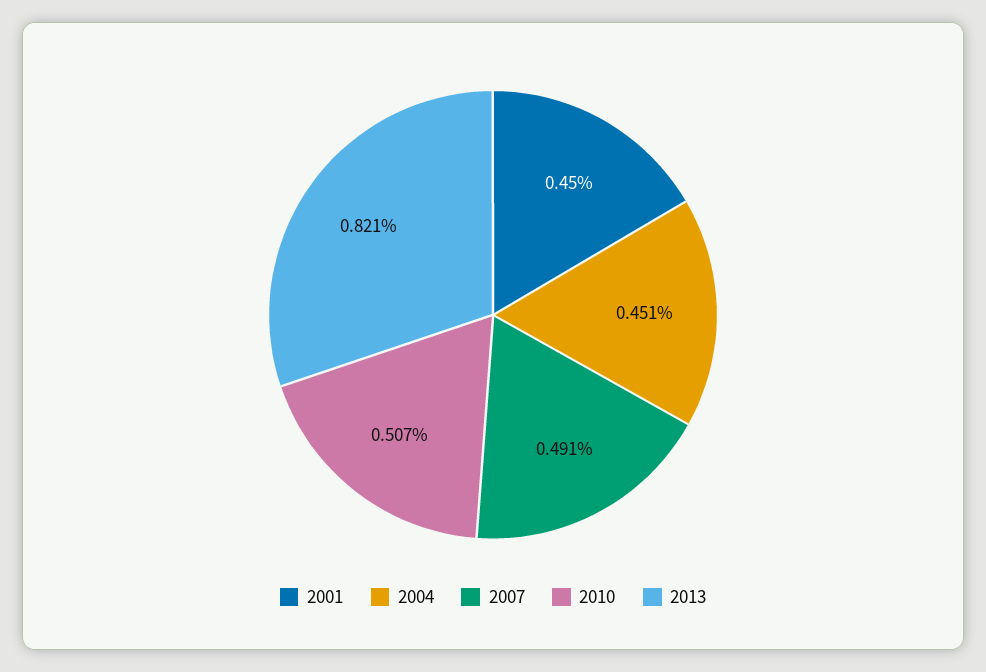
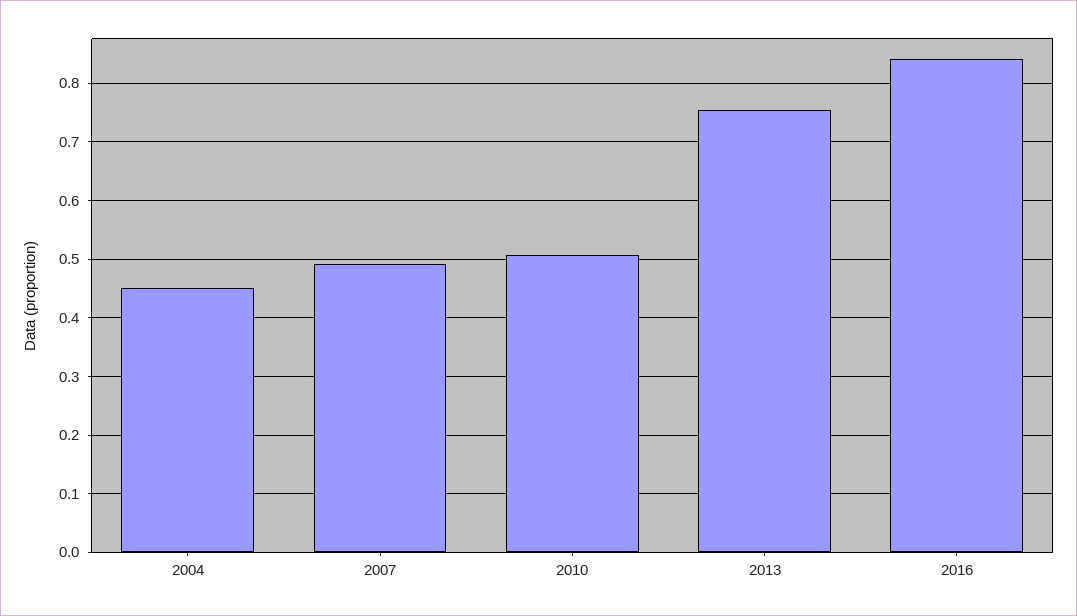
2001: 0.45 -> none
2013: 0.821 -> 0.76
2016: none -> 0.84

